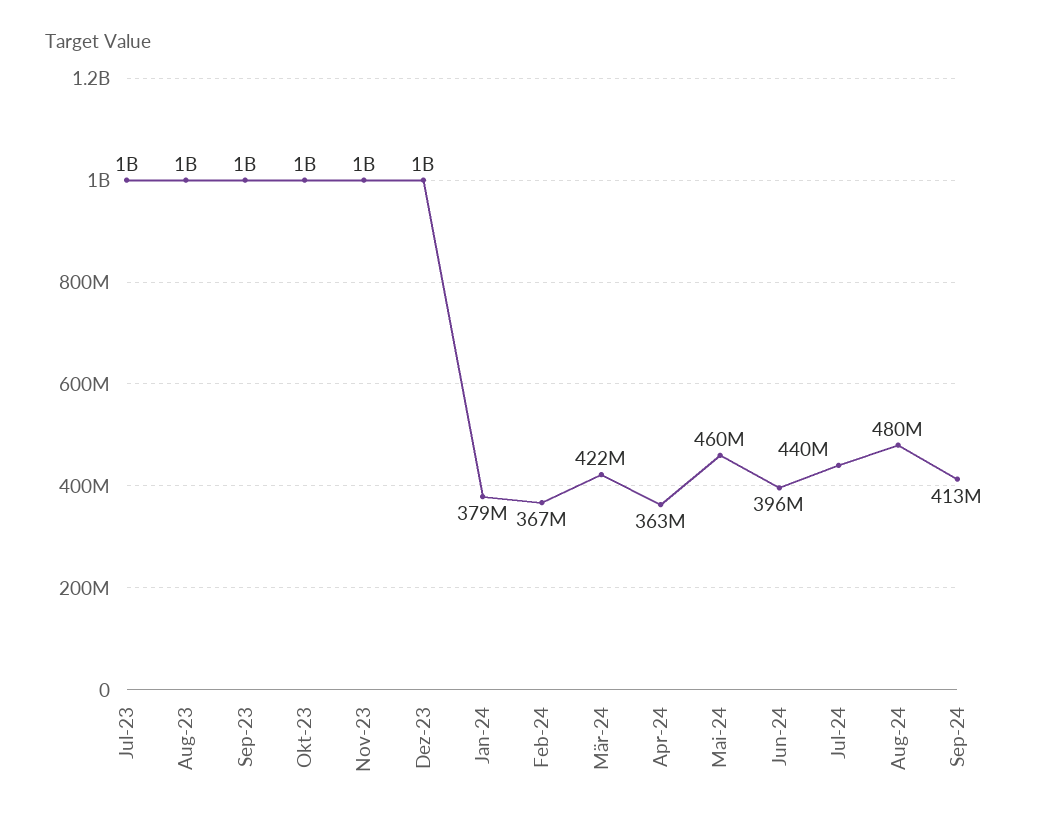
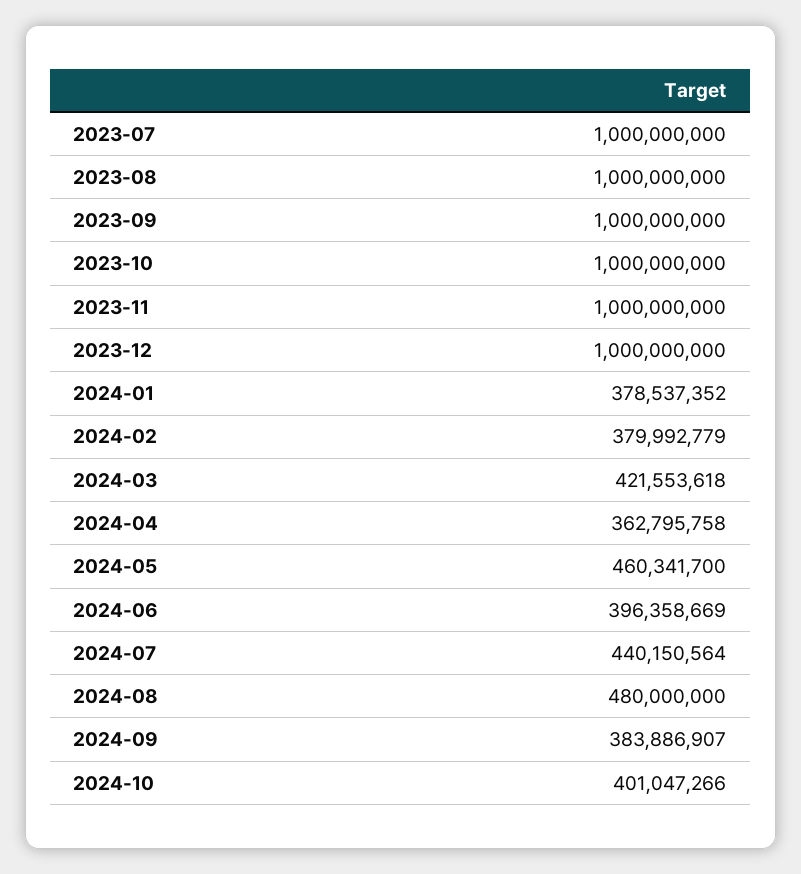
Feb-24: 367000000 -> 379992779
Sep-24: 413000000 -> 383886907
2024-10: none -> 401047266

